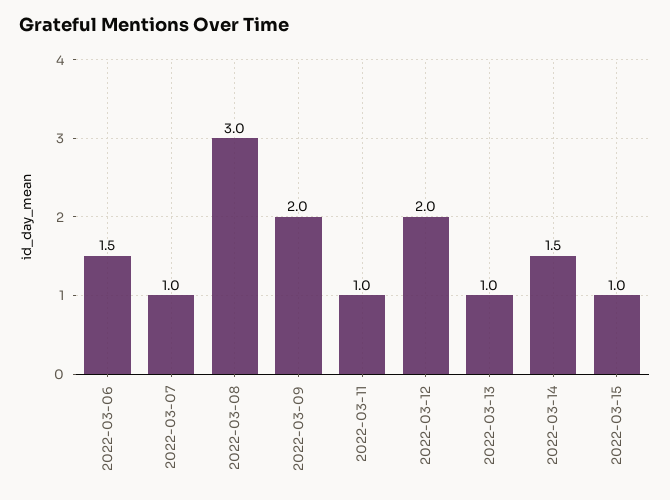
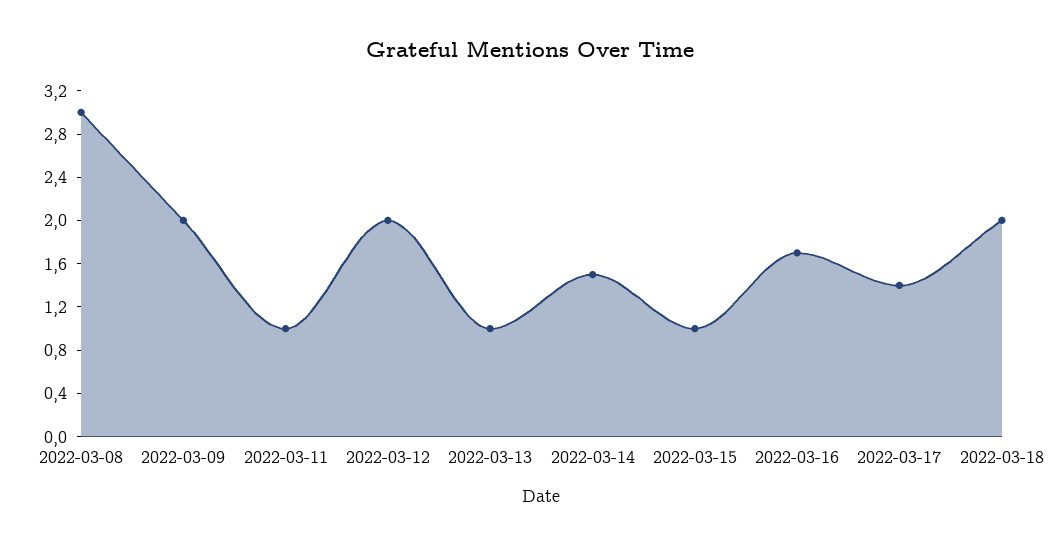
2022-03-06: 1.5 -> none
2022-03-07: 1 -> none
2022-03-16: none -> 1.7
2022-03-17: none -> 1.4
2022-03-18: none -> 2

